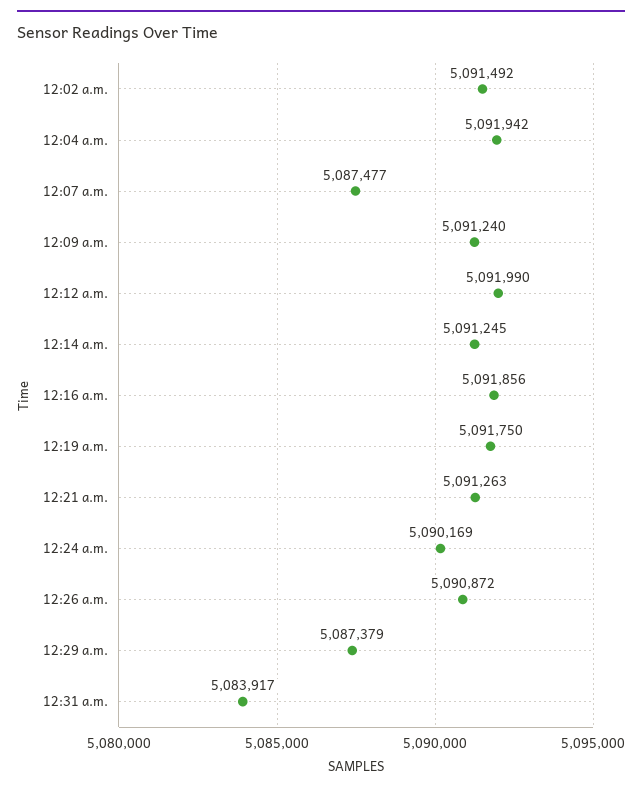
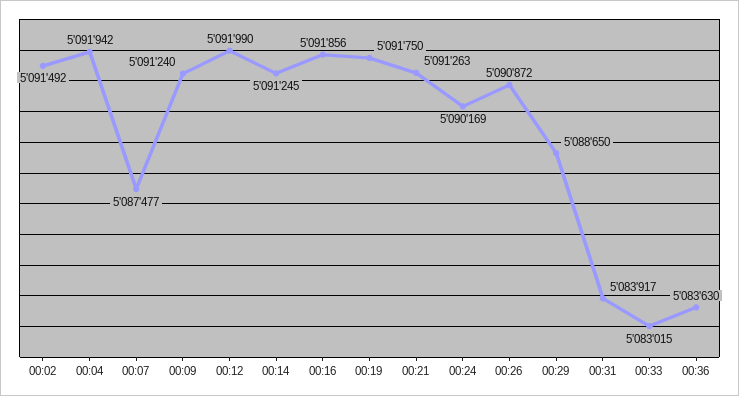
12:29 a.m.: 5087379 -> 5088650
00:33: none -> 5083015
00:36: none -> 5083630

